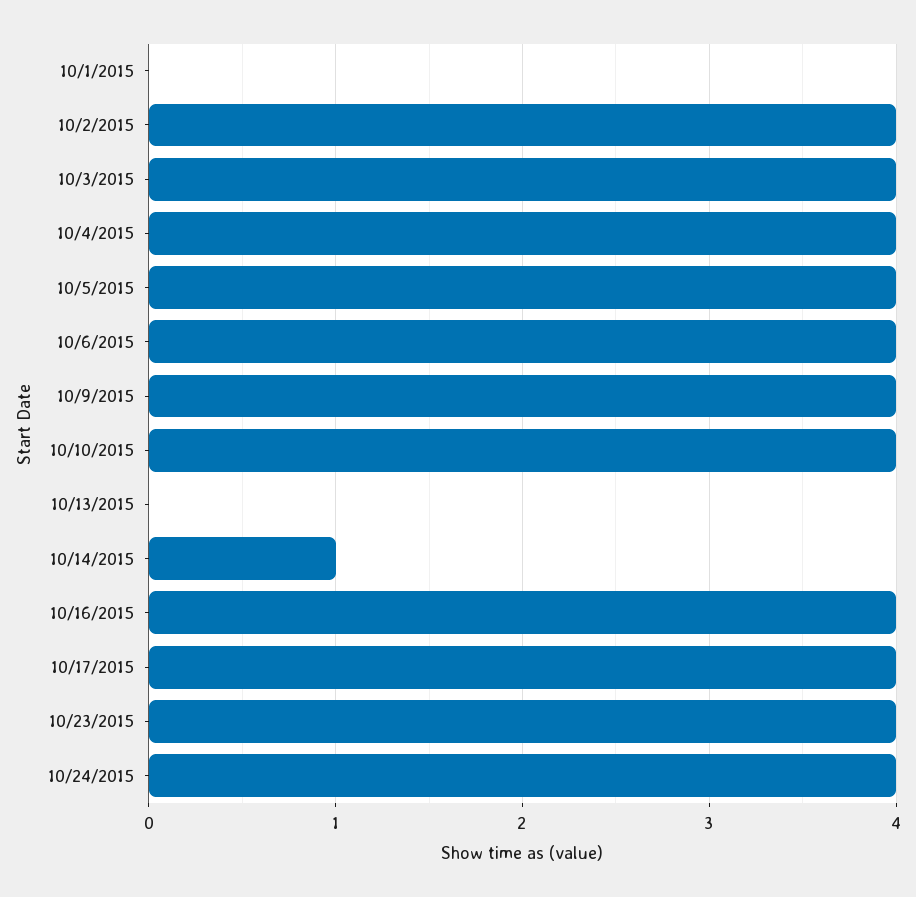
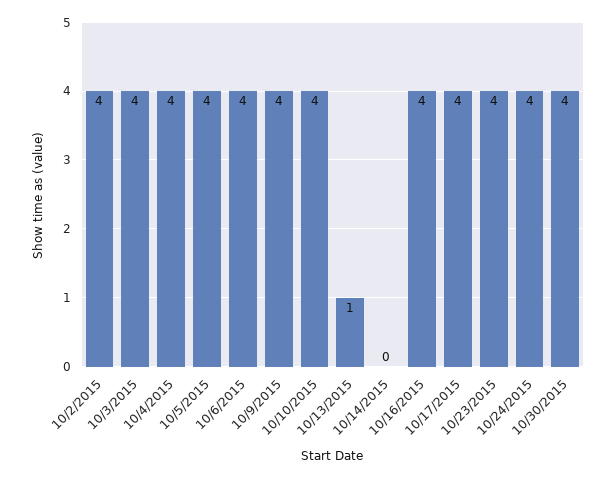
10/1/2015: 0 -> none
10/13/2015: 0 -> 1
10/14/2015: 1 -> 0
10/30/2015: none -> 4

